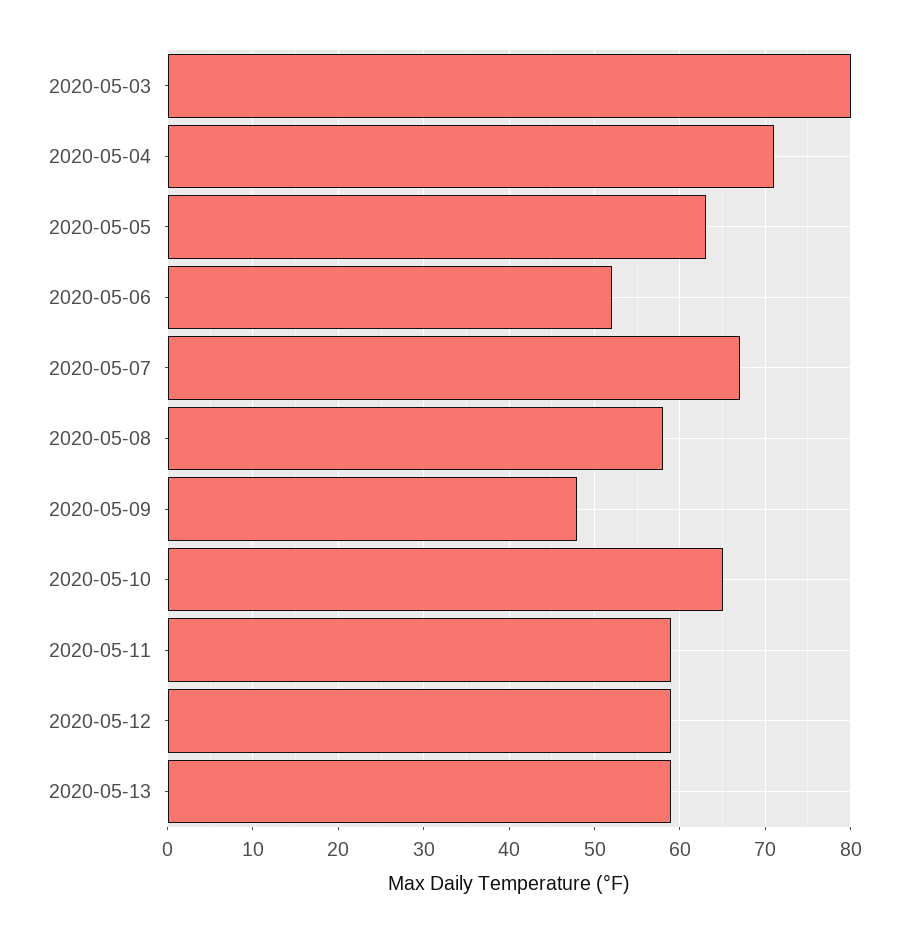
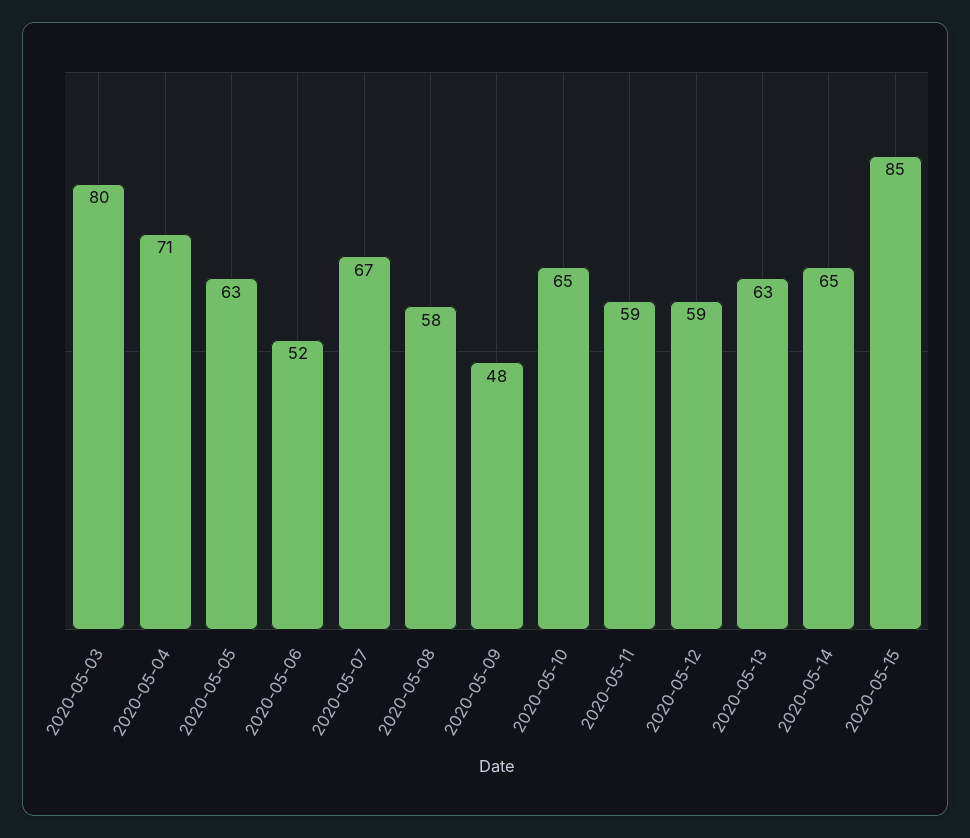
2020-05-13: 59 -> 63
2020-05-14: none -> 65
2020-05-15: none -> 85

